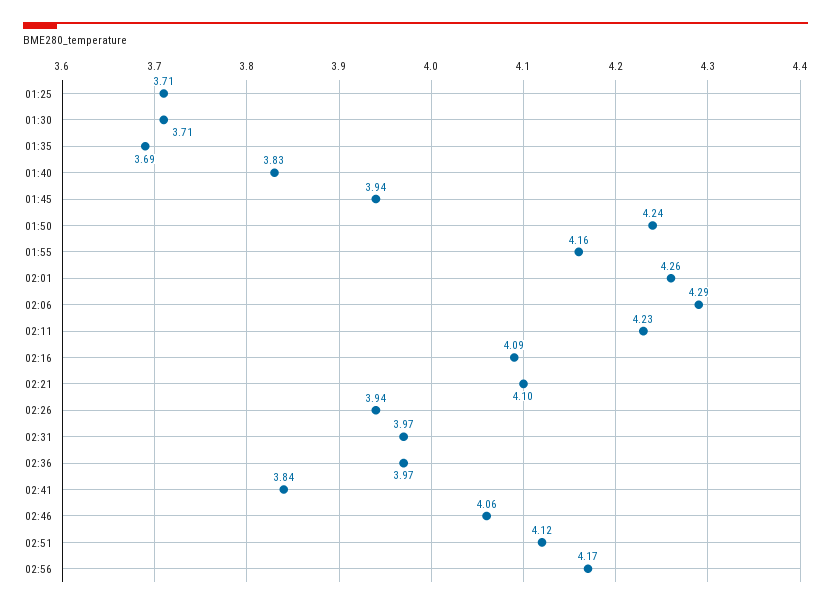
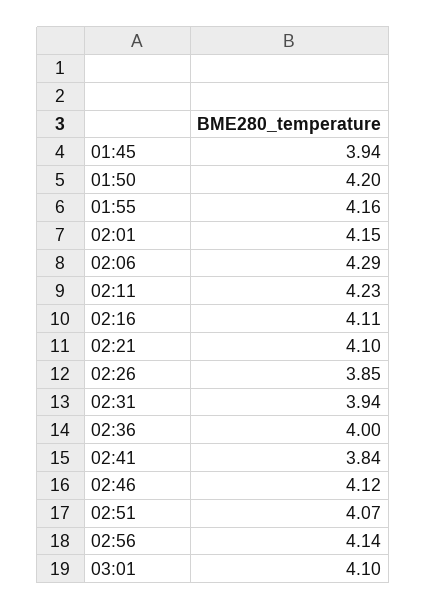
01:25: 3.71 -> none
01:30: 3.71 -> none
01:35: 3.69 -> none
01:40: 3.83 -> none
01:50: 4.24 -> 4.2
02:01: 4.26 -> 4.15
02:16: 4.09 -> 4.11
02:26: 3.94 -> 3.85
02:31: 3.97 -> 3.94
02:36: 3.97 -> 4
02:46: 4.06 -> 4.12
02:51: 4.12 -> 4.07
02:56: 4.17 -> 4.14
03:01: none -> 4.1

